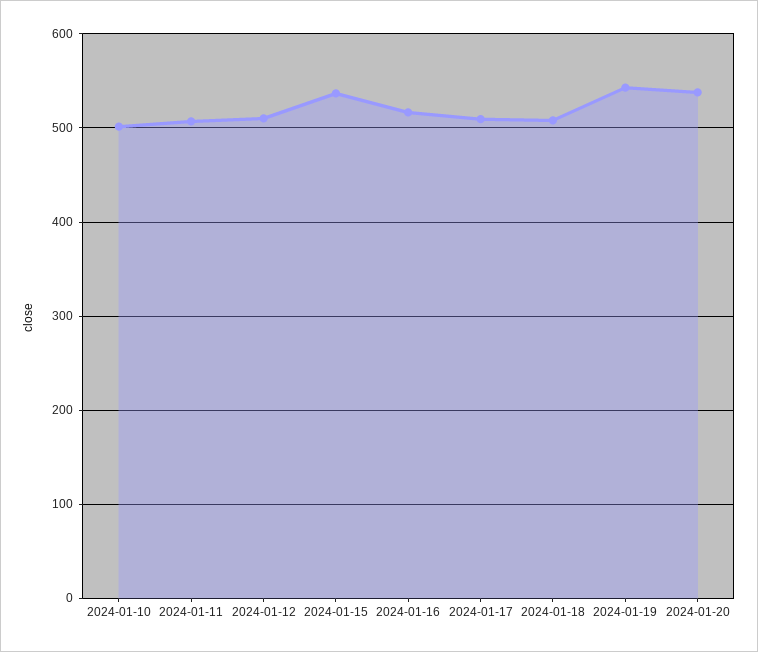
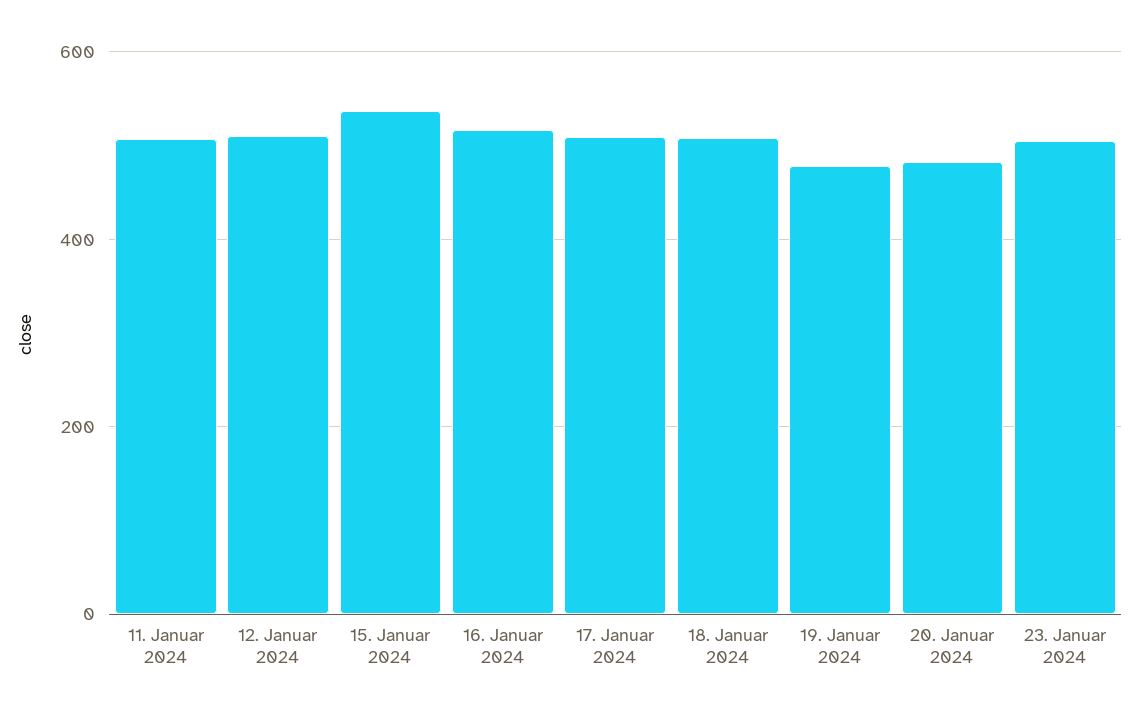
2024-01-10: 500 -> none
2024-01-19: 540 -> 480
2024-01-20: 540 -> 480
23. Januar 2024: none -> 500

